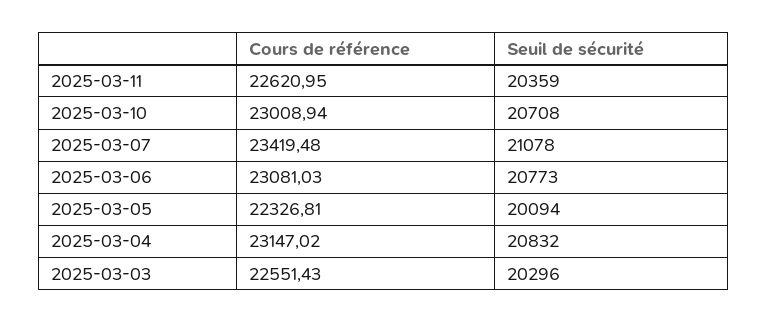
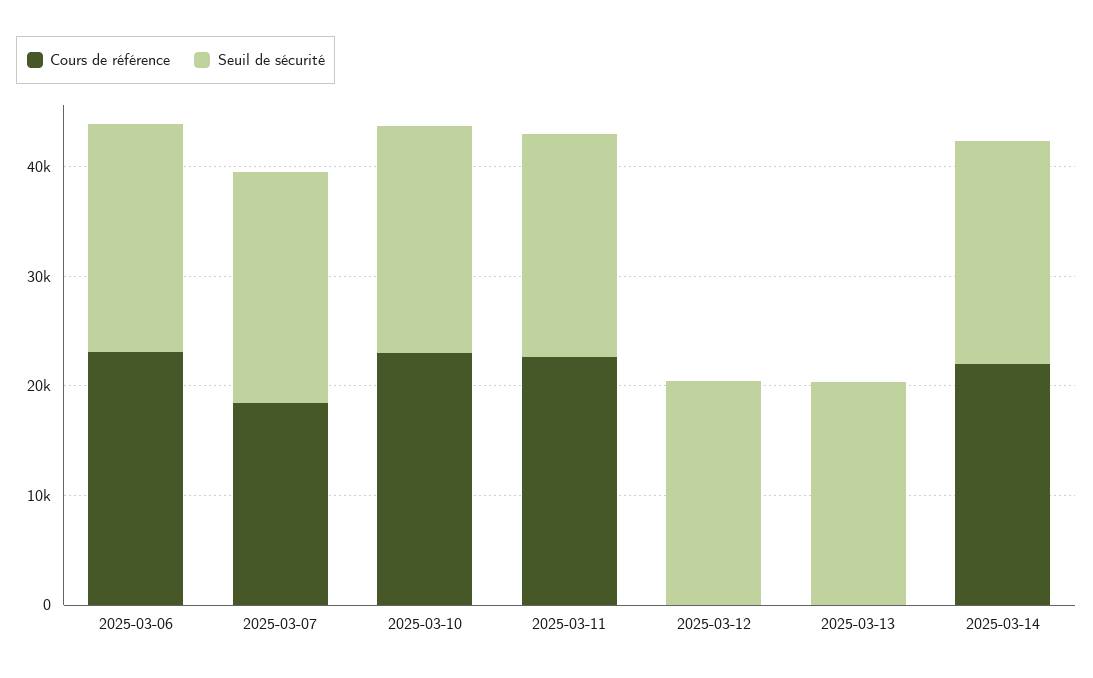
Cours de référence, 2025-03-07: 23419.48 -> 18000
Cours de référence, 2025-03-05: 22326.81 -> none
Seuil de sécurité, 2025-03-05: 20094 -> none
Cours de référence, 2025-03-04: 23147.02 -> none
Seuil de sécurité, 2025-03-04: 20832 -> none
Cours de référence, 2025-03-03: 22551.43 -> none
Seuil de sécurité, 2025-03-03: 20296 -> none
Cours de référence, 2025-03-12: none -> 0
Seuil de sécurité, 2025-03-12: none -> 20000
Cours de référence, 2025-03-13: none -> 0
Seuil de sécurité, 2025-03-13: none -> 20000
Cours de référence, 2025-03-14: none -> 22000
Seuil de sécurité, 2025-03-14: none -> 20000

